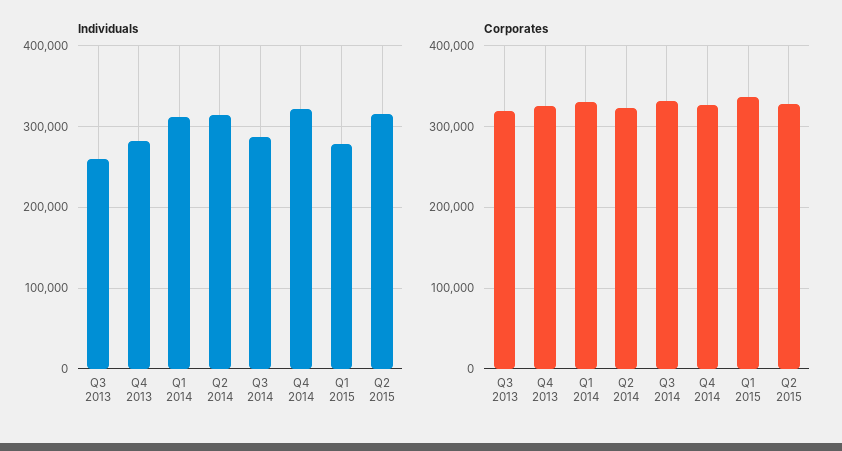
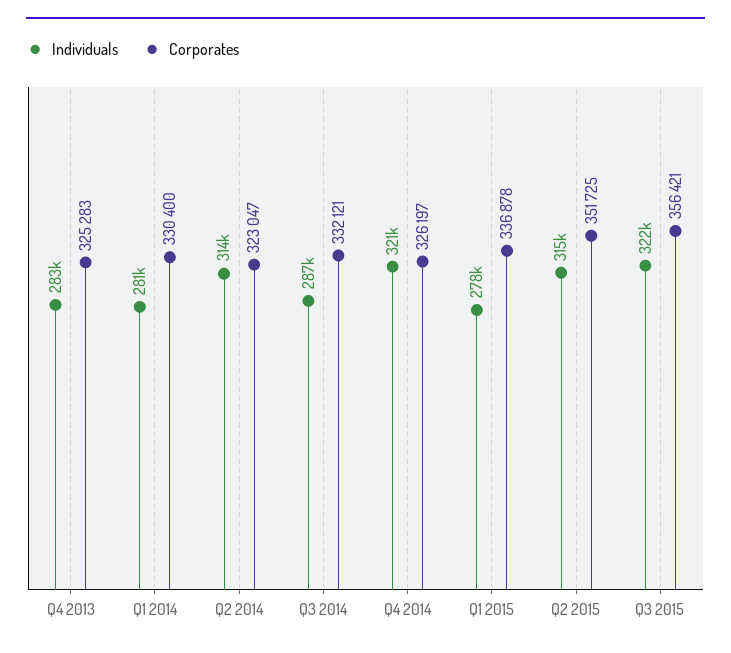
Individuals, Q3 2013: 260000 -> none
Individuals, Q1 2014: 310000 -> 281000
Corporates, Q3 2013: 320000 -> none
Corporates, Q2 2015: 330000 -> 351725
Individuals, Q3 2015: none -> 322000
Corporates, Q3 2015: none -> 356421

